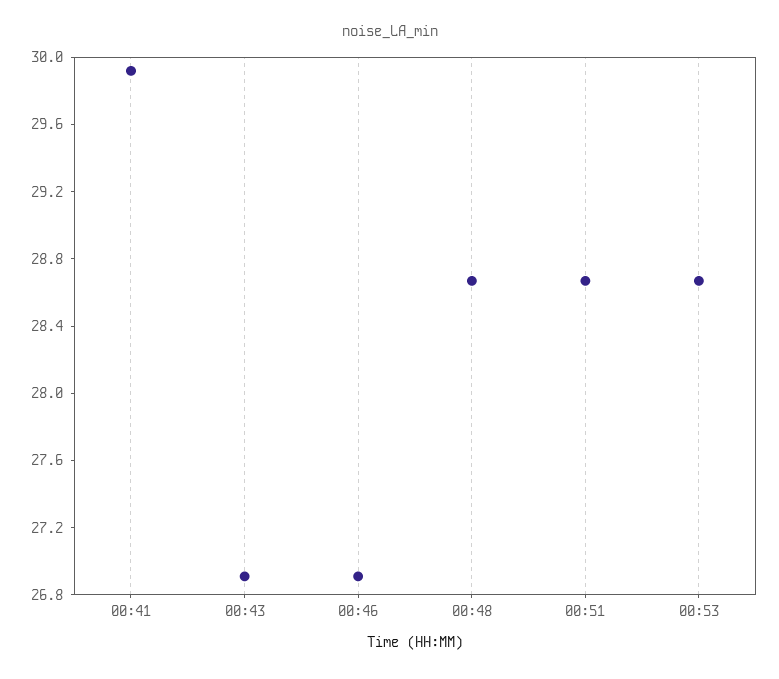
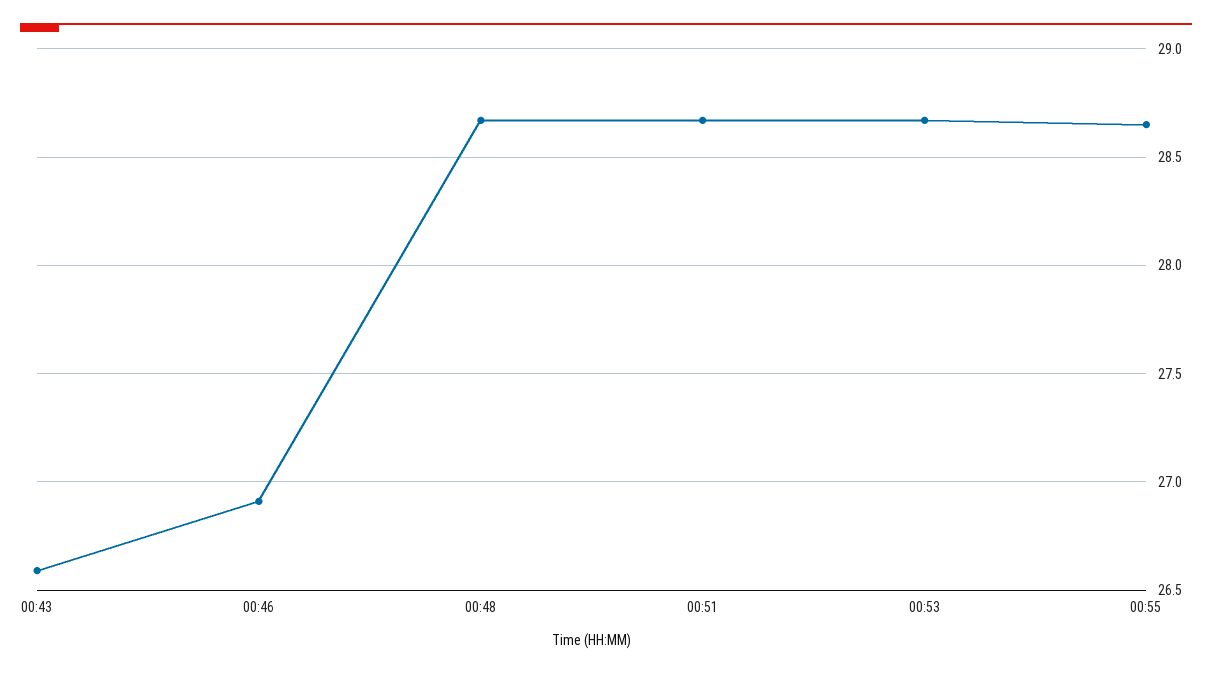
00:41: 29.9 -> none
00:43: 26.9 -> 26.6
00:55: none -> 28.65

